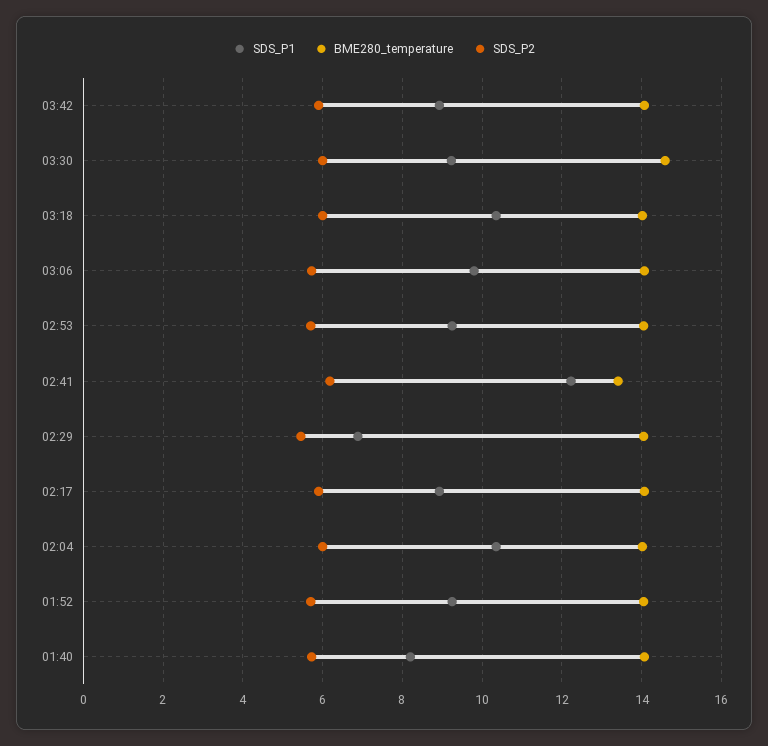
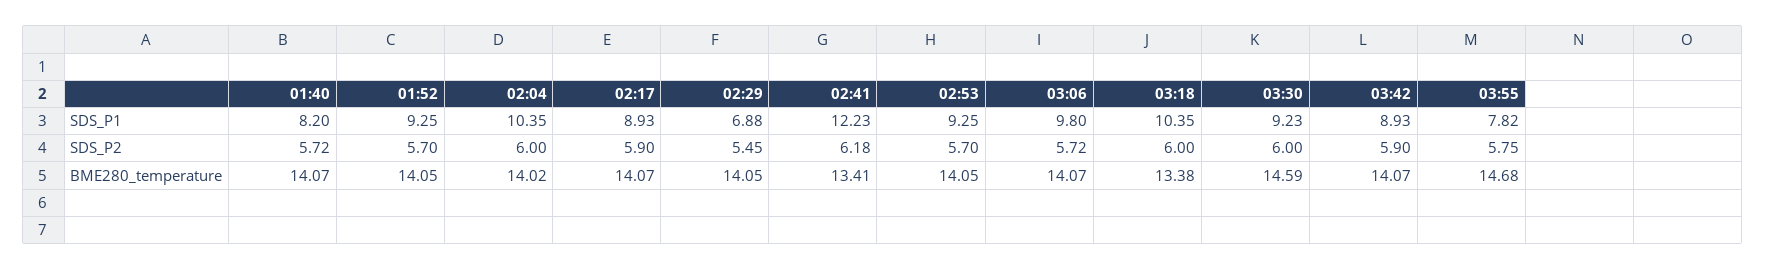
BME280_temperature, 03:18: 14 -> 13.38
SDS_P1, 03:55: none -> 7.82
SDS_P2, 03:55: none -> 5.75
BME280_temperature, 03:55: none -> 14.68

